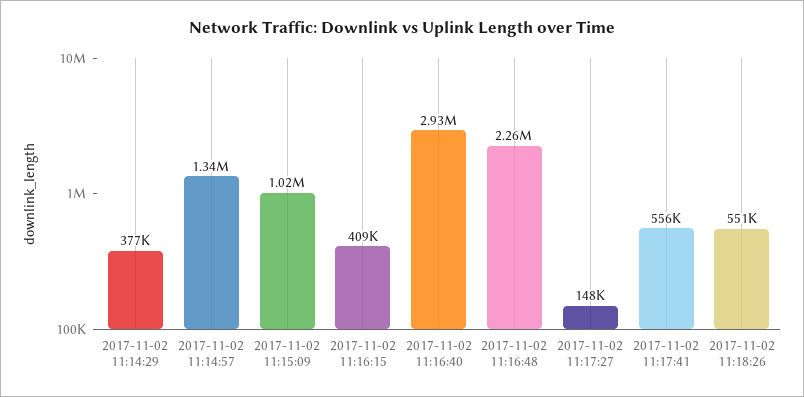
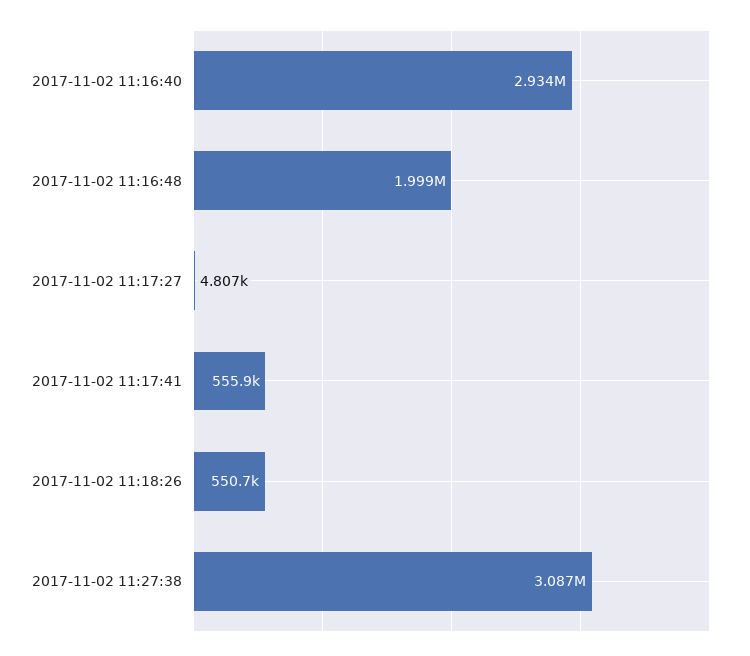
2017-11-02 11:14:29: 377000 -> none
2017-11-02 11:14:57: 1340000 -> none
2017-11-02 11:15:09: 1020000 -> none
2017-11-02 11:16:15: 409000 -> none
2017-11-02 11:16:48: 2260000 -> 1999000
2017-11-02 11:17:27: 148000 -> 4807
2017-11-02 11:27:38: none -> 3087000

